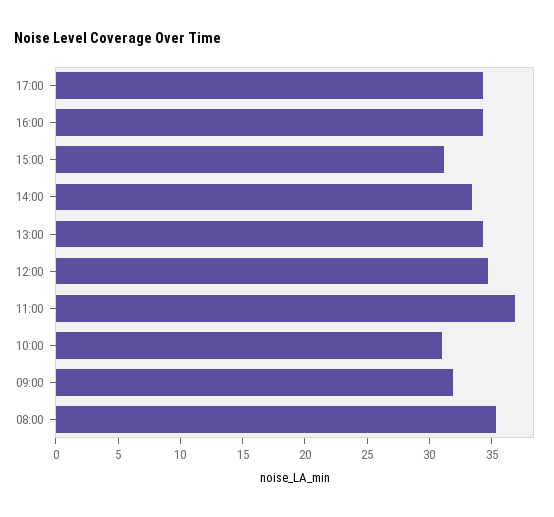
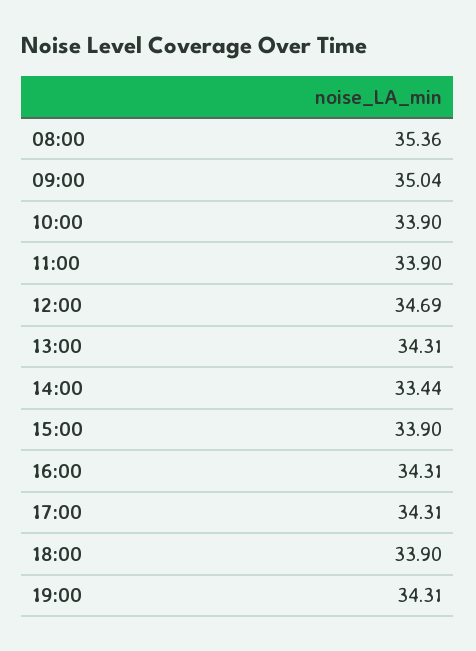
15:00: 31 -> 33.9
11:00: 37 -> 33.9
10:00: 31 -> 33.9
09:00: 32 -> 35.04
18:00: none -> 33.9
19:00: none -> 34.31

